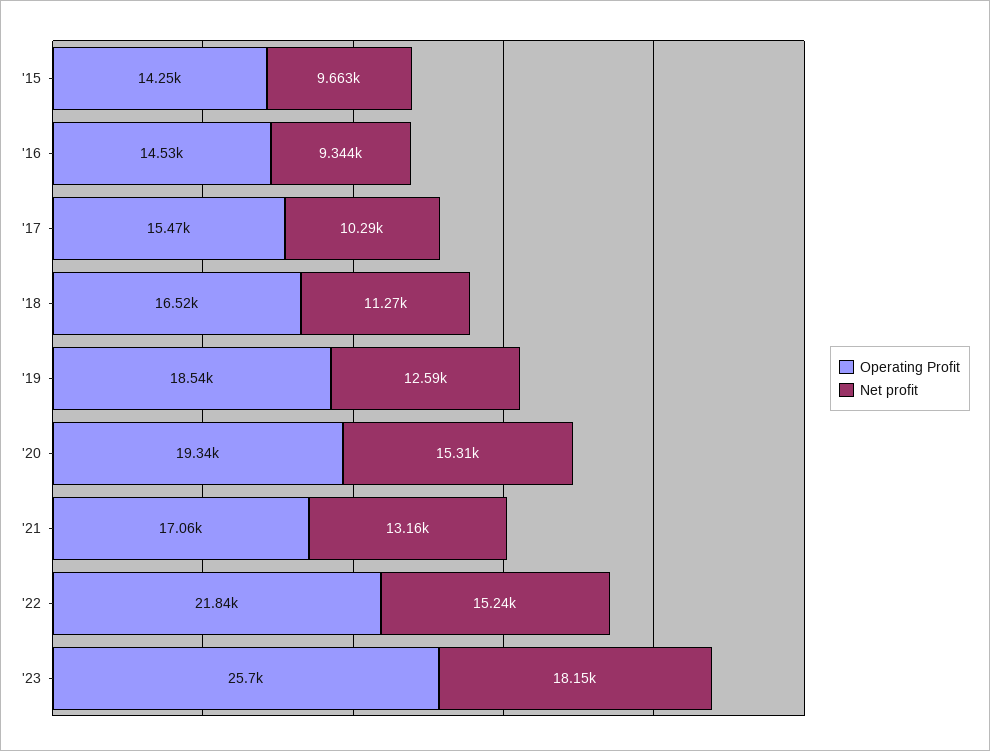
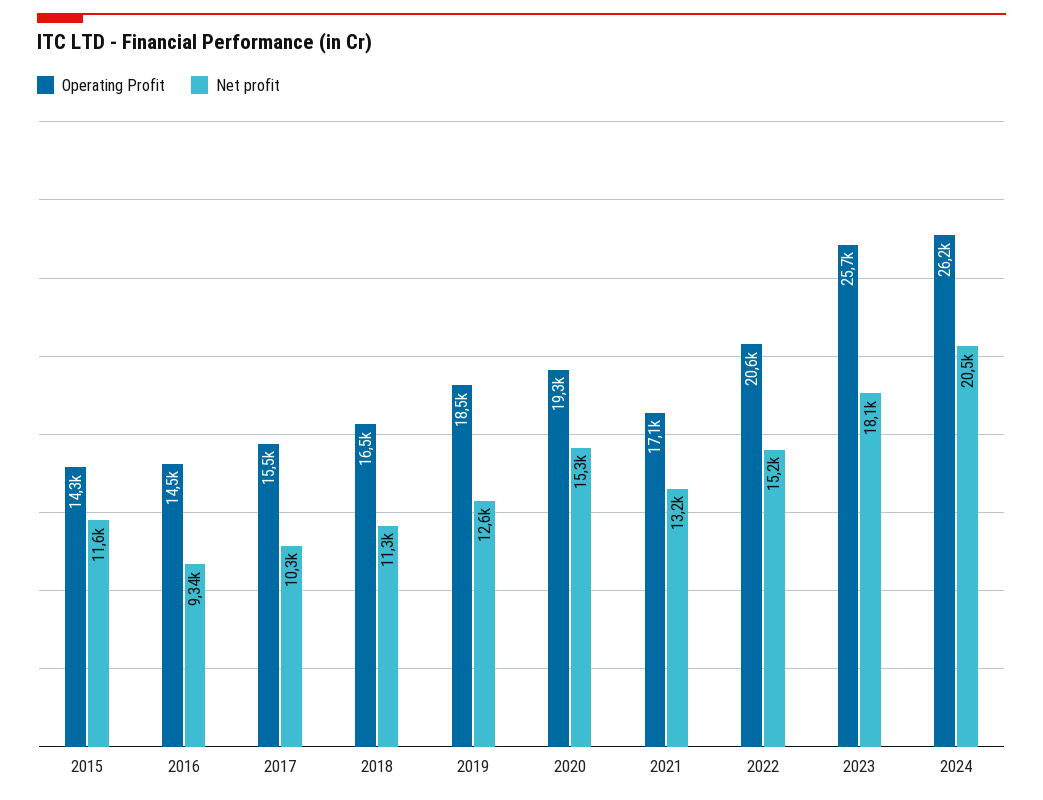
Net profit, '15: 9663 -> 11600
Operating Profit, '22: 21840 -> 20600
Operating Profit, 2024: none -> 26200
Net profit, 2024: none -> 20500

